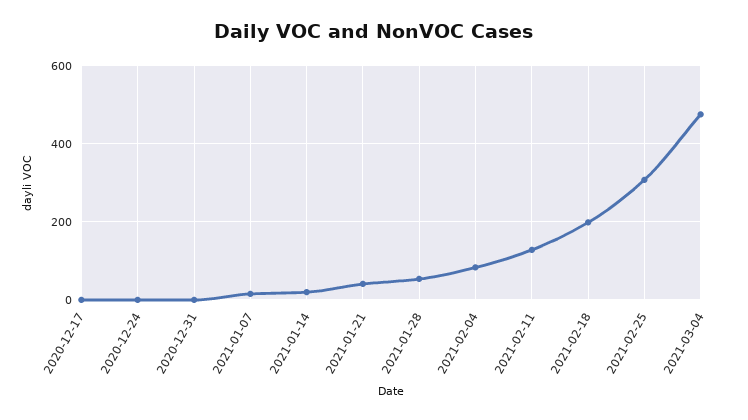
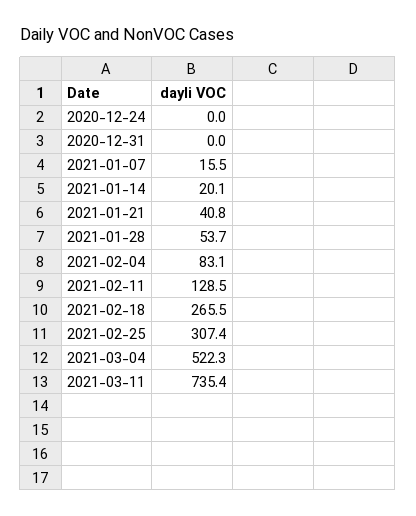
2020-12-17: 0 -> none
2021-02-18: 200 -> 265.5
2021-03-04: 480 -> 522.3
2021-03-11: none -> 735.4

